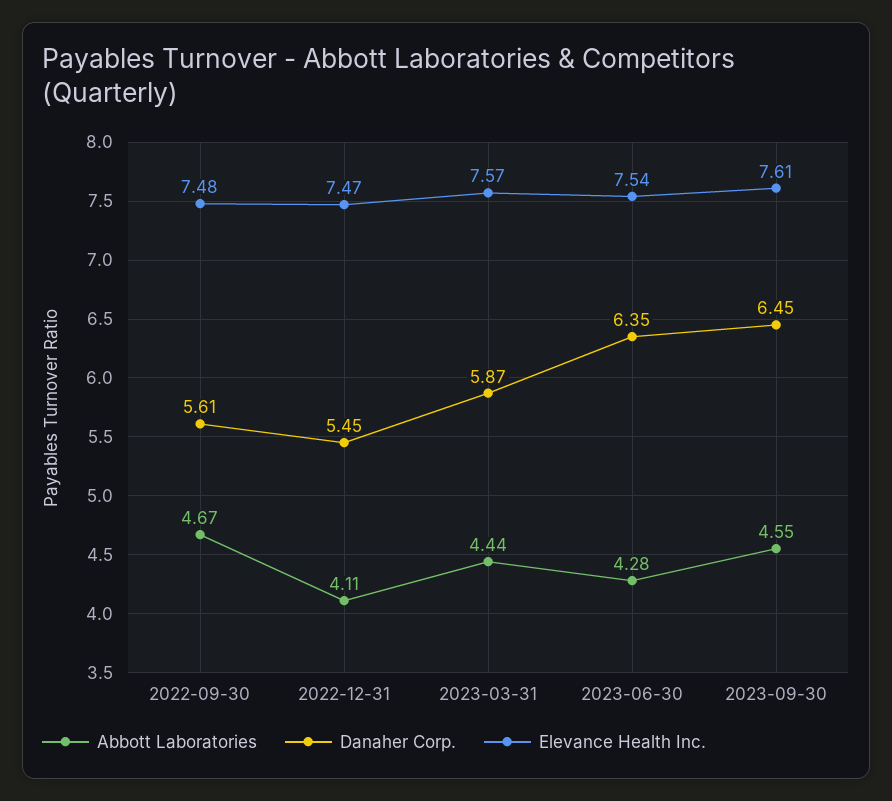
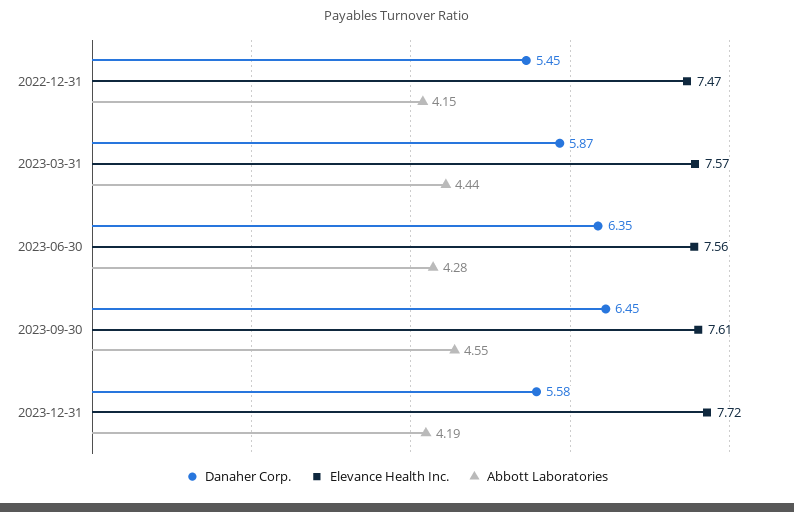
Abbott Laboratories, 2022-09-30: 4.67 -> none
Danaher Corp., 2022-09-30: 5.61 -> none
Elevance Health Inc., 2022-09-30: 7.48 -> none
Abbott Laboratories, 2022-12-31: 4.11 -> 4.15
Elevance Health Inc., 2023-06-30: 7.54 -> 7.56
Danaher Corp., 2023-12-31: none -> 5.58
Elevance Health Inc., 2023-12-31: none -> 7.72
Abbott Laboratories, 2023-12-31: none -> 4.19

